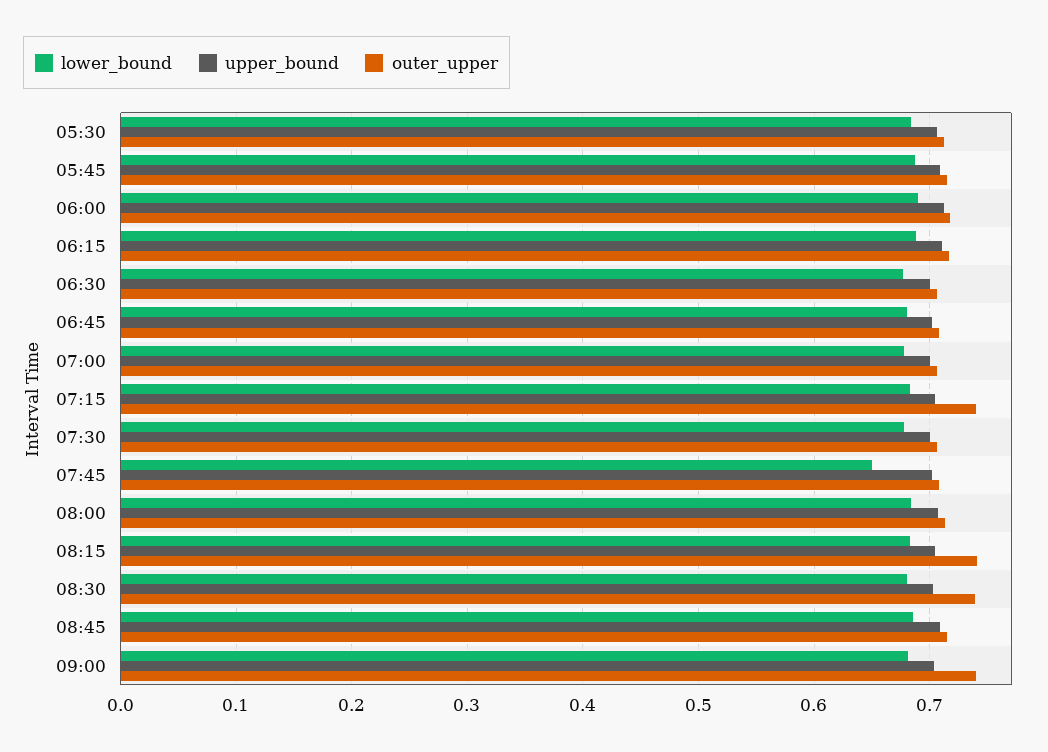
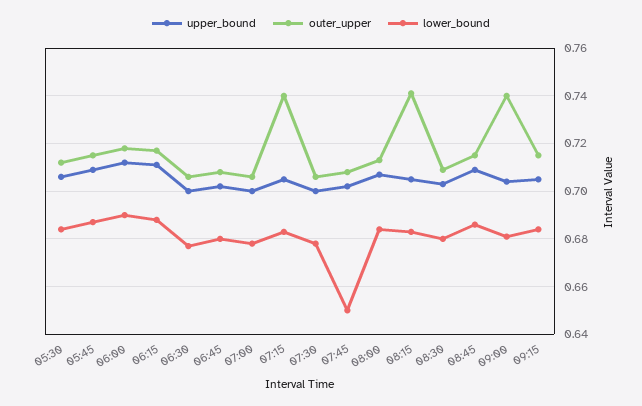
outer_upper, 08:30: 0.74 -> 0.71
upper_bound, 09:15: none -> 0.705
outer_upper, 09:15: none -> 0.715
lower_bound, 09:15: none -> 0.685

